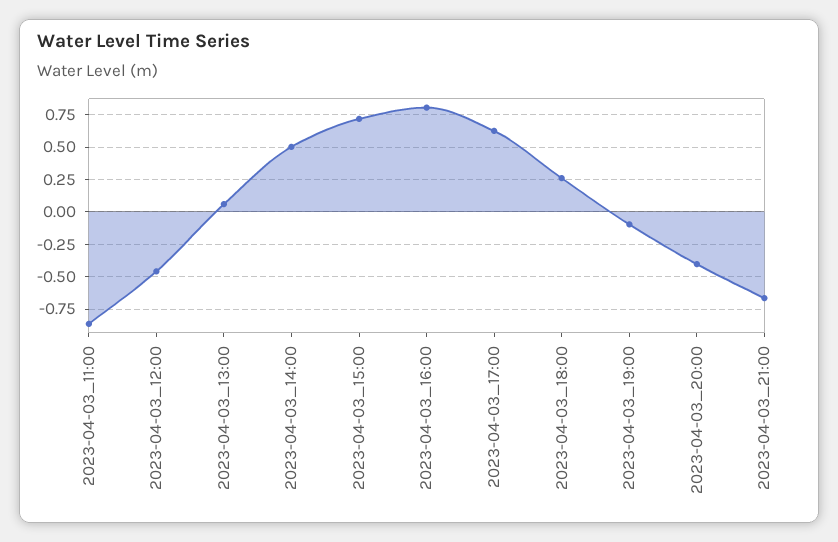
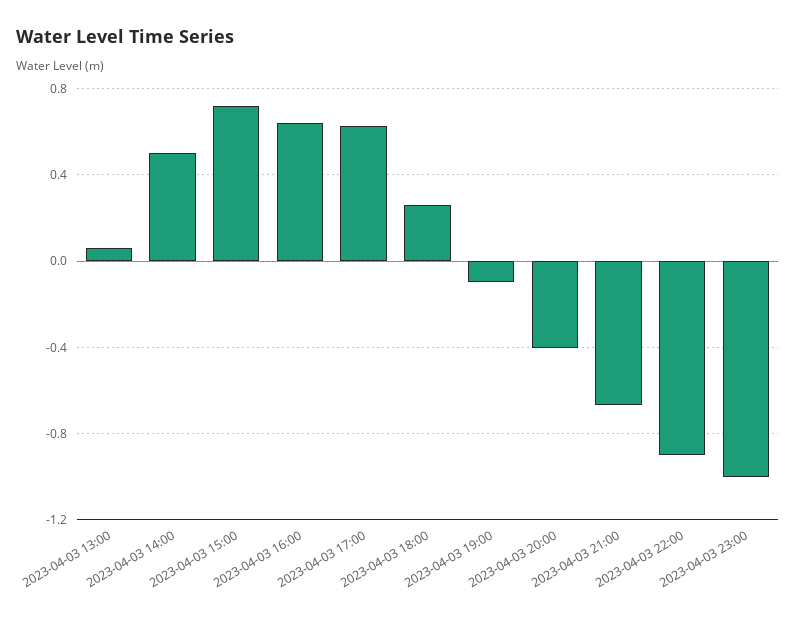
2023-04-03_11:00: -0.85 -> none
2023-04-03_12:00: -0.45 -> none
2023-04-03_16:00: 0.8 -> 0.65
2023-04-03 22:00: none -> -0.9
2023-04-03 23:00: none -> -1

